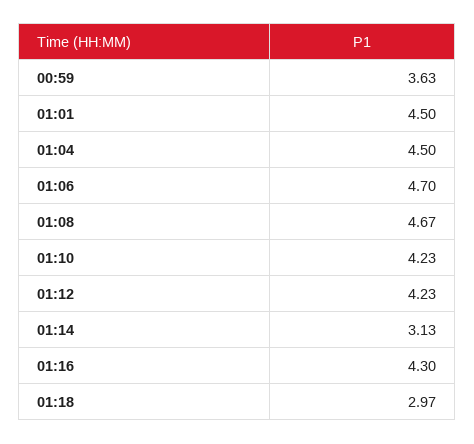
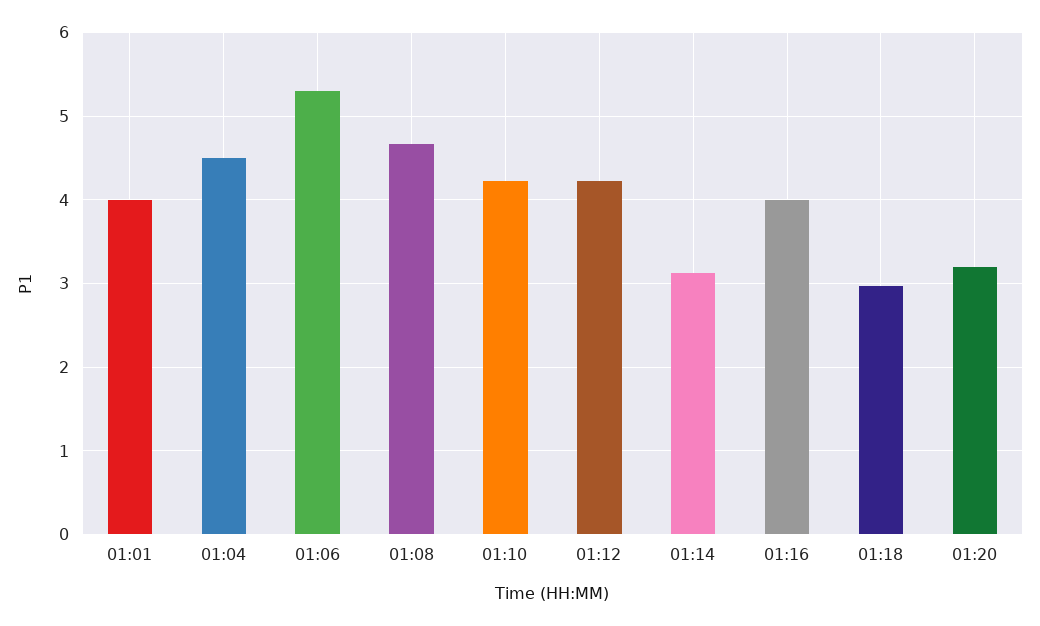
00:59: 3.63 -> none
01:01: 4.5 -> 4
01:06: 4.7 -> 5.3
01:16: 4.3 -> 4
01:20: none -> 3.2

